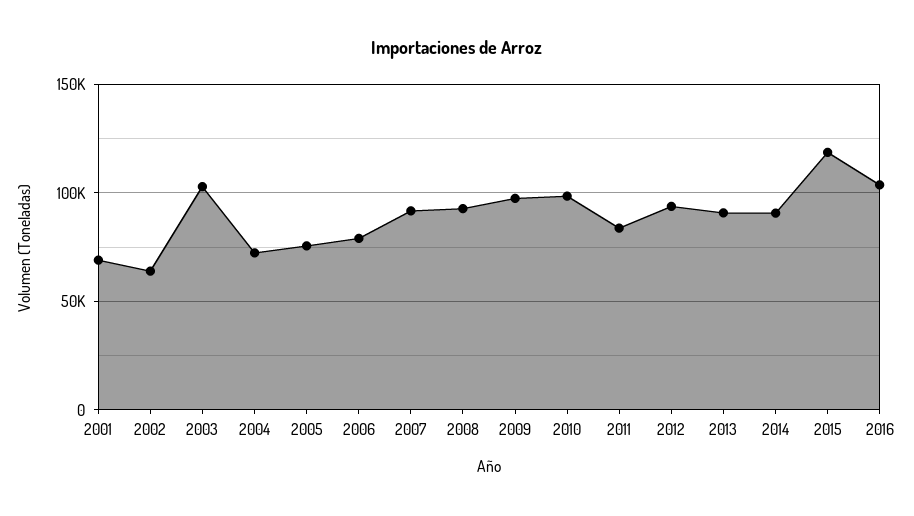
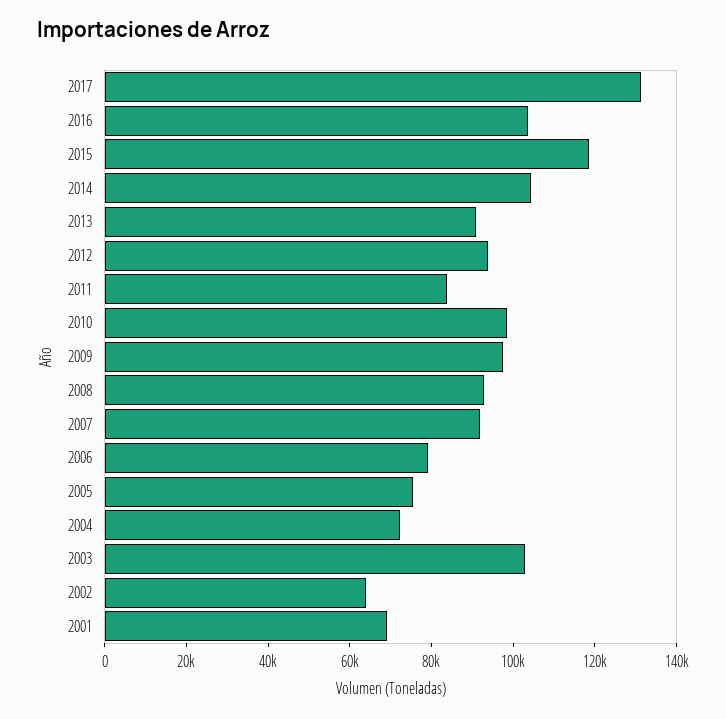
2014: 90000 -> 105000
2017: none -> 130000

